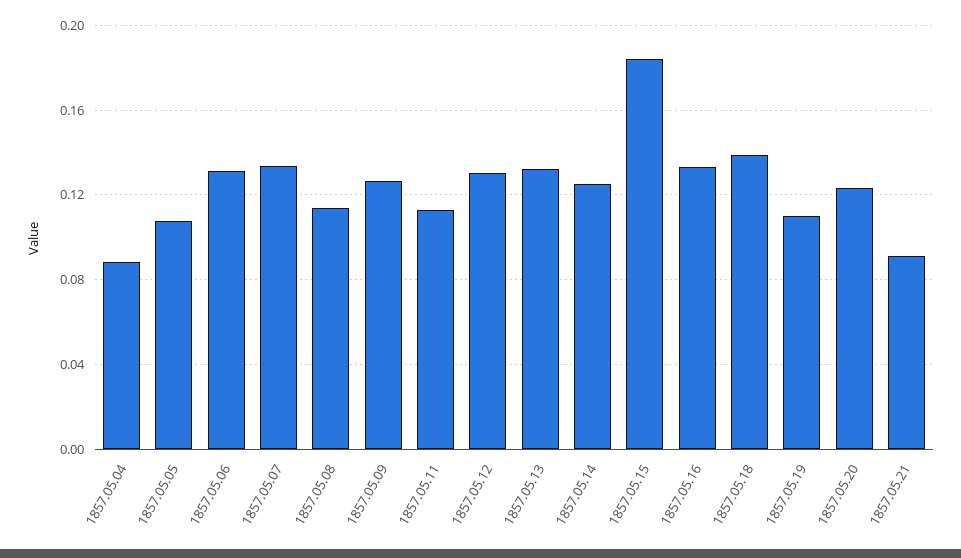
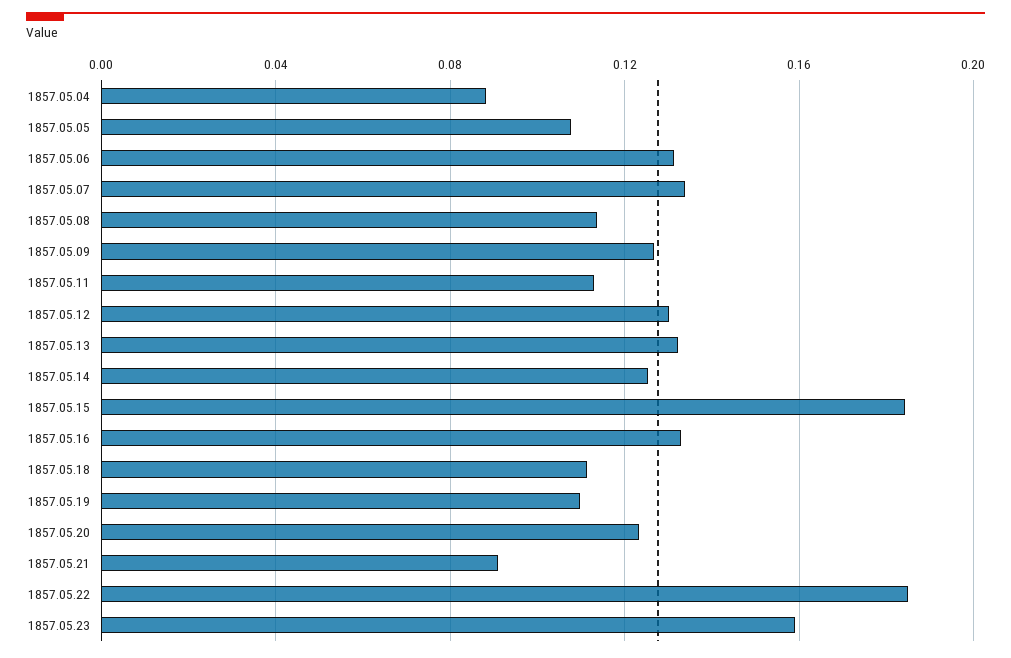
1857.05.18: 0.14 -> 0.11
1857.05.22: none -> 0.185
1857.05.23: none -> 0.16

